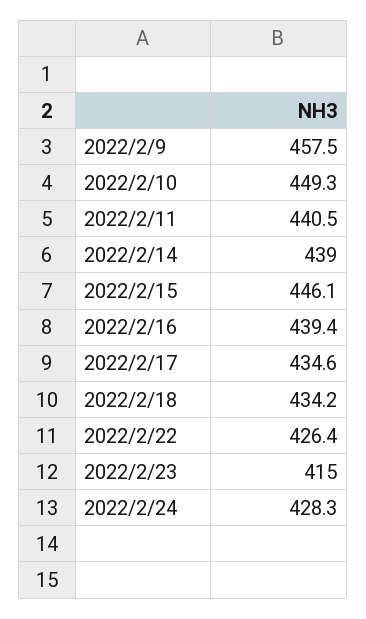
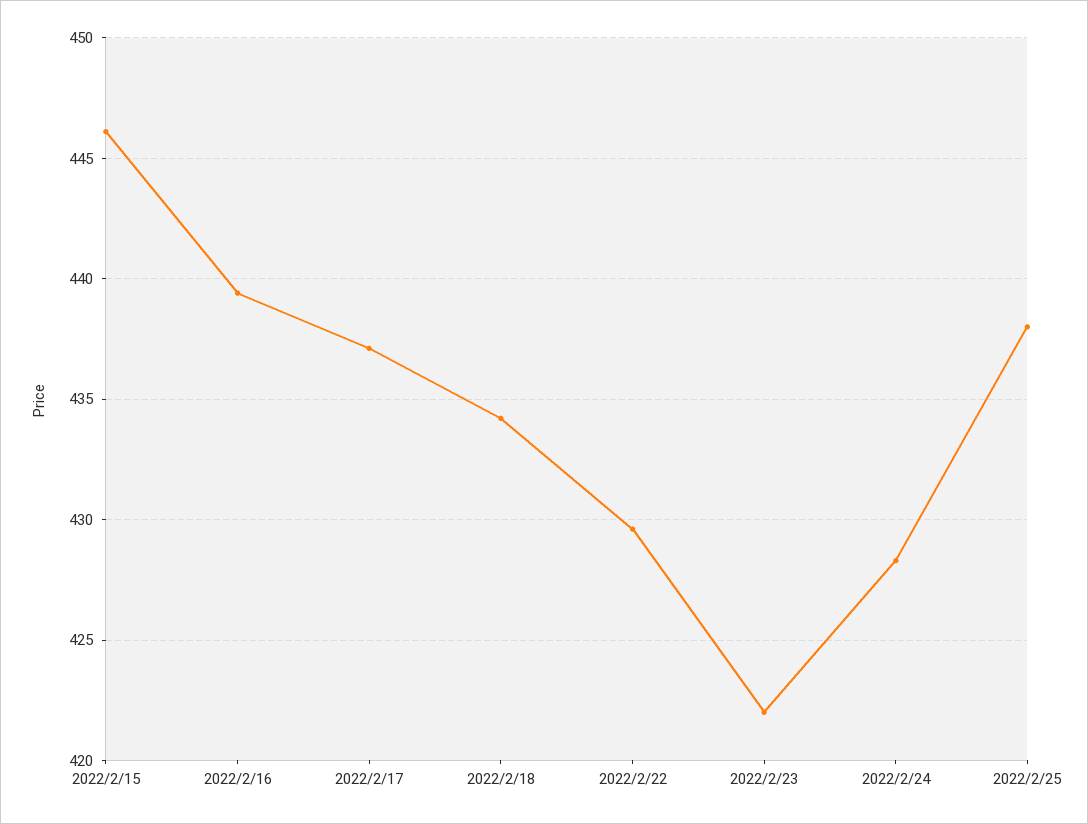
2022/2/9: 457.5 -> none
2022/2/10: 449.3 -> none
2022/2/11: 440.5 -> none
2022/2/14: 439 -> none
2022/2/17: 434.6 -> 437
2022/2/22: 426.4 -> 429.5
2022/2/23: 415 -> 422
2022/2/25: none -> 438

